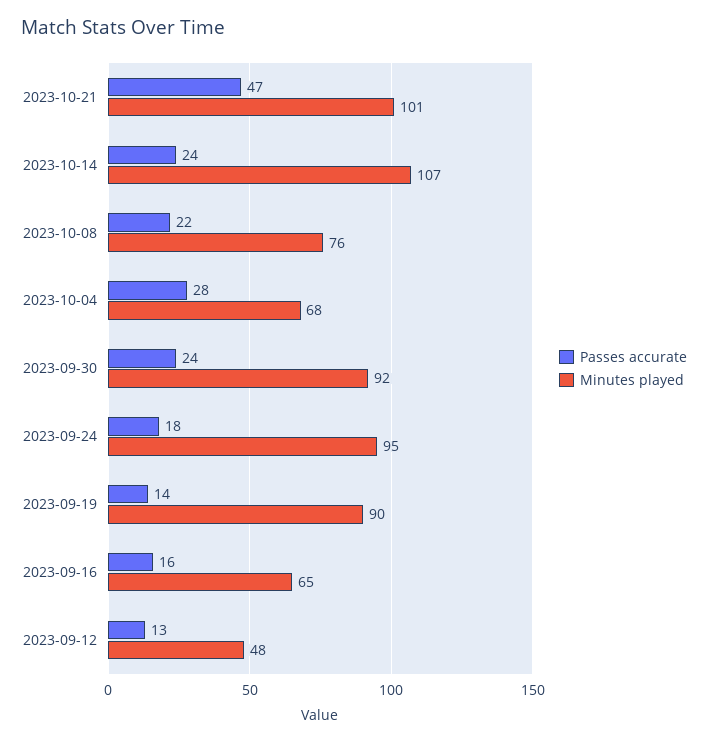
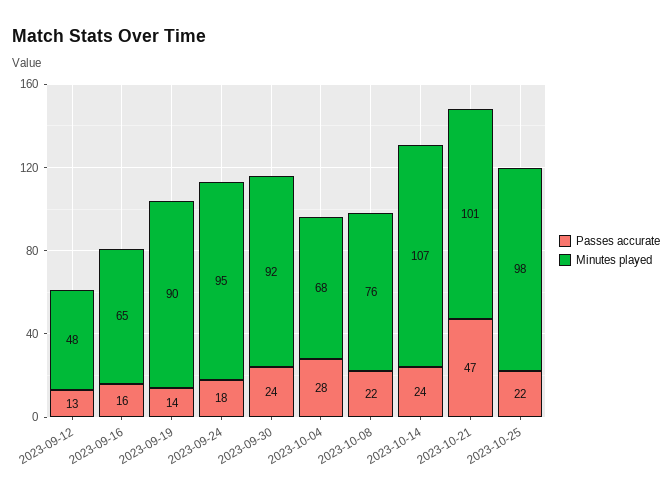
Passes accurate, 2023-10-25: none -> 22
Minutes played, 2023-10-25: none -> 98

